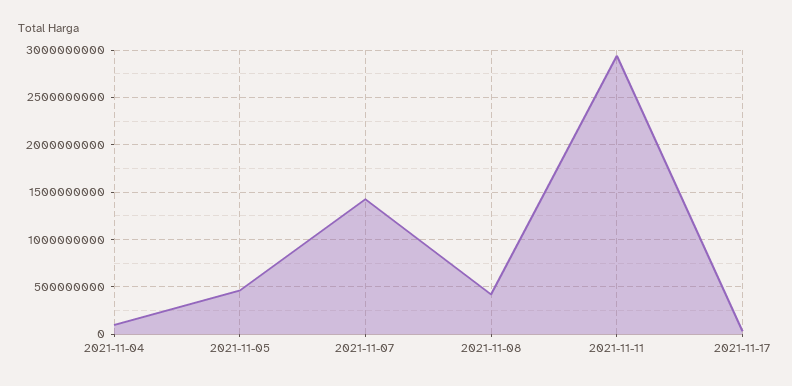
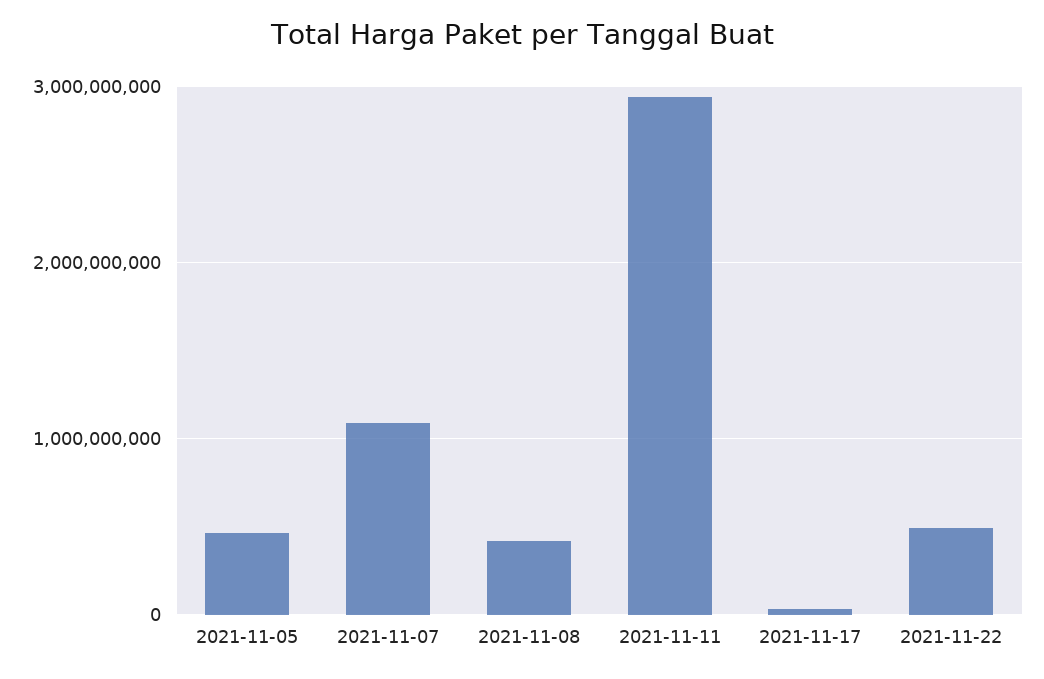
2021-11-04: 100000000 -> none
2021-11-07: 1400000000 -> 1100000000
2021-11-22: none -> 500000000

